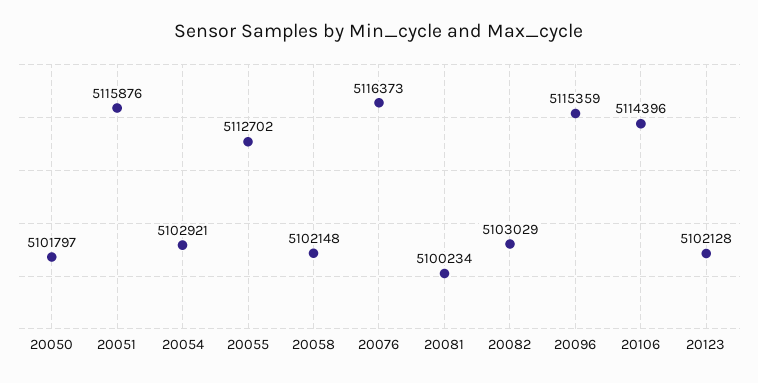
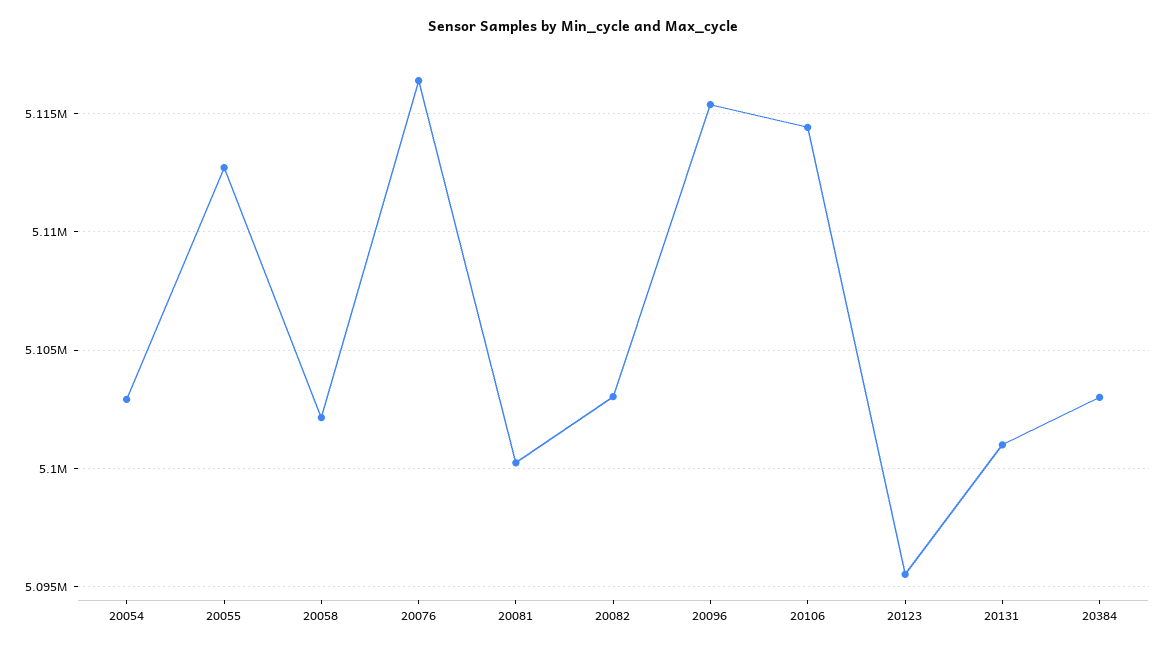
20050: 5101797 -> none
20051: 5115876 -> none
20123: 5102128 -> 5095500
20131: none -> 5101000
20384: none -> 5103000

